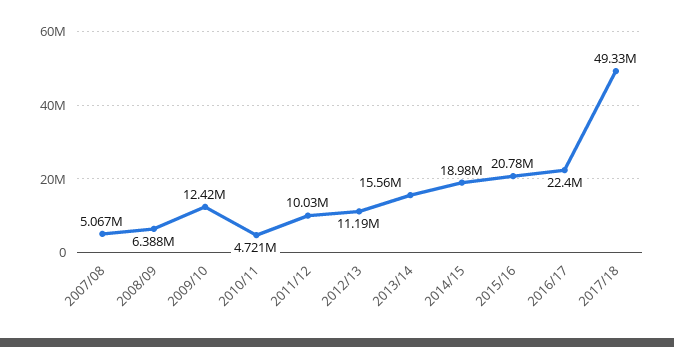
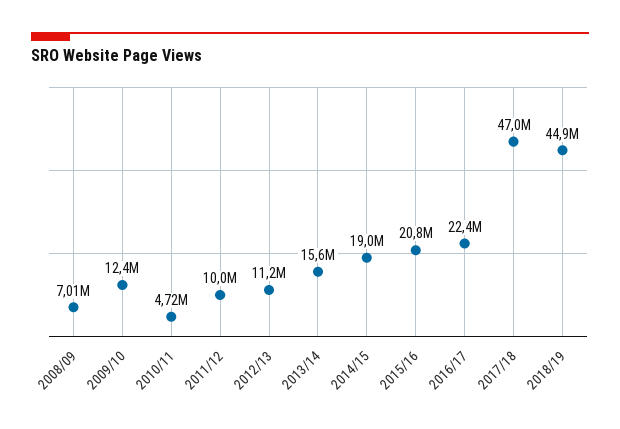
2007/08: 5067000 -> none
2008/09: 6388000 -> 7010000
2017/18: 49330000 -> 47000000
2018/19: none -> 44900000

